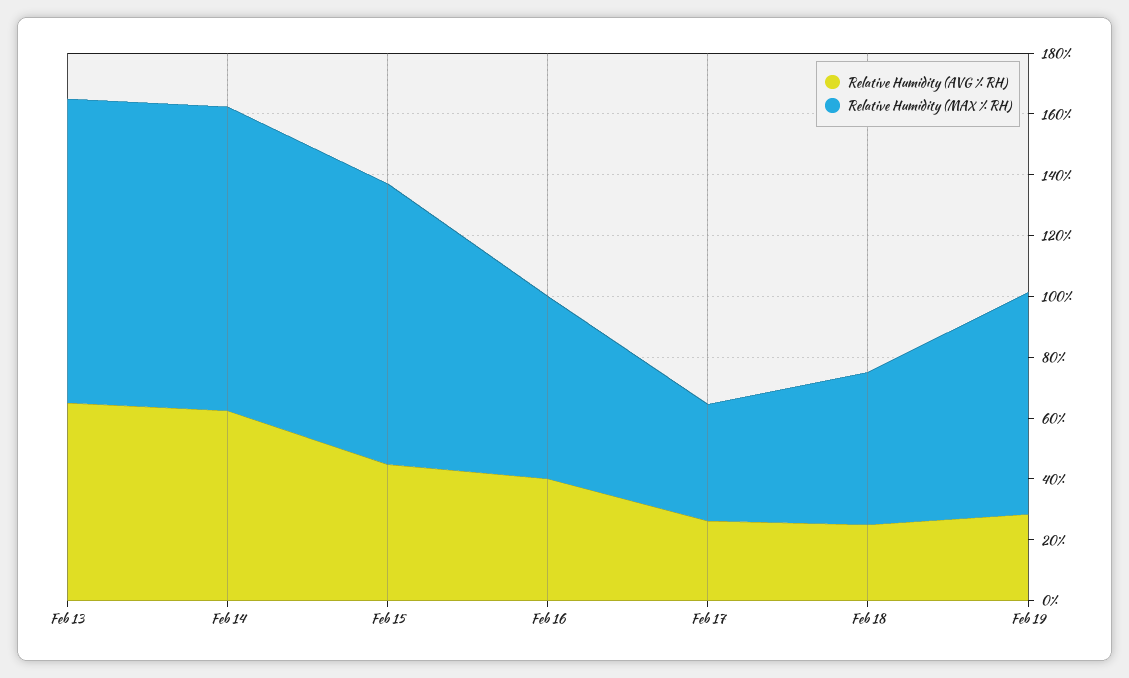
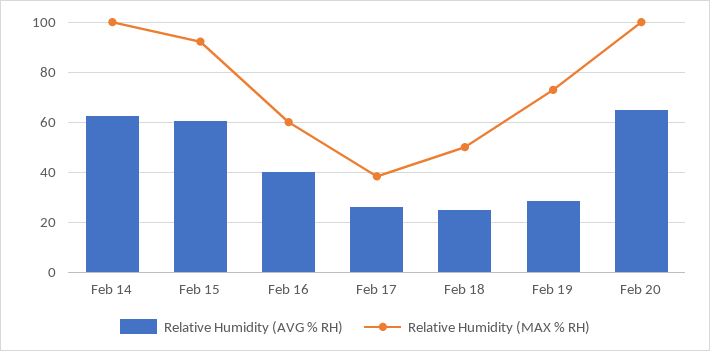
Relative Humidity (AVG % RH), Feb 13: 65 -> none
Relative Humidity (MAX % RH), Feb 13: 100 -> none
Relative Humidity (AVG % RH), Feb 15: 45 -> 60
Relative Humidity (AVG % RH), Feb 20: none -> 65
Relative Humidity (MAX % RH), Feb 20: none -> 100

